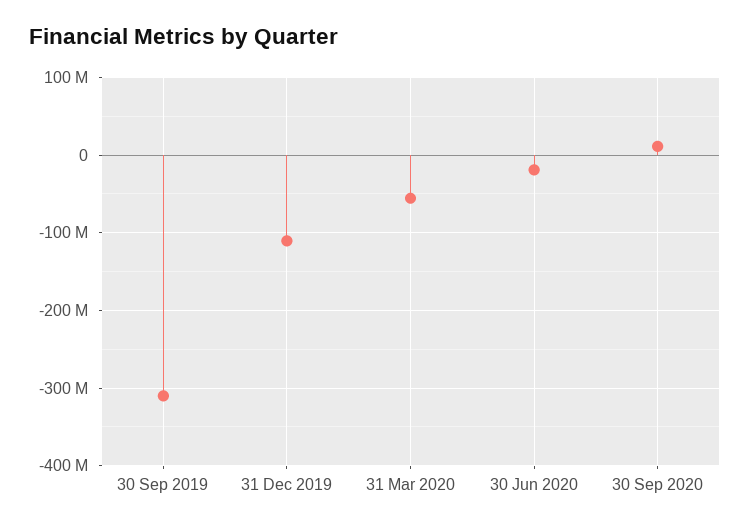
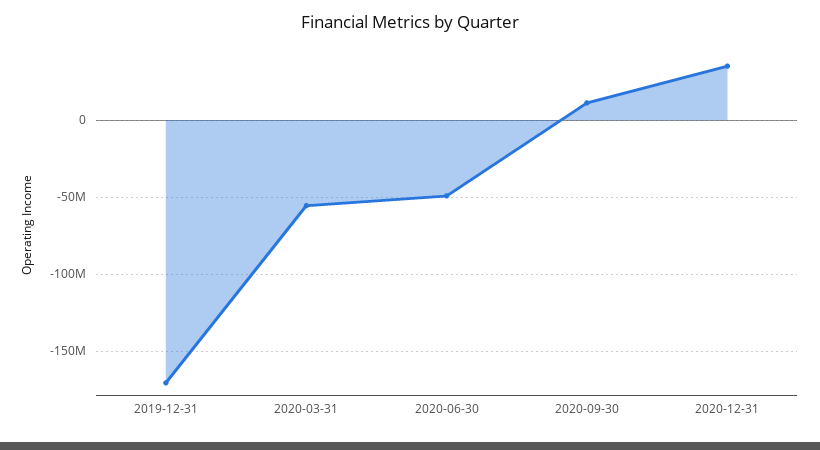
30 Sep 2019: -310000000 -> none
31 Dec 2019: -110000000 -> -170000000
30 Jun 2020: -20000000 -> -50000000
2020-12-31: none -> 35000000

